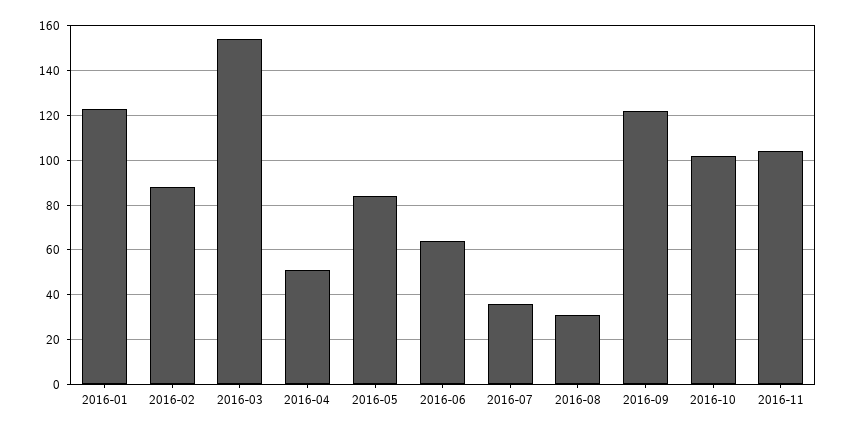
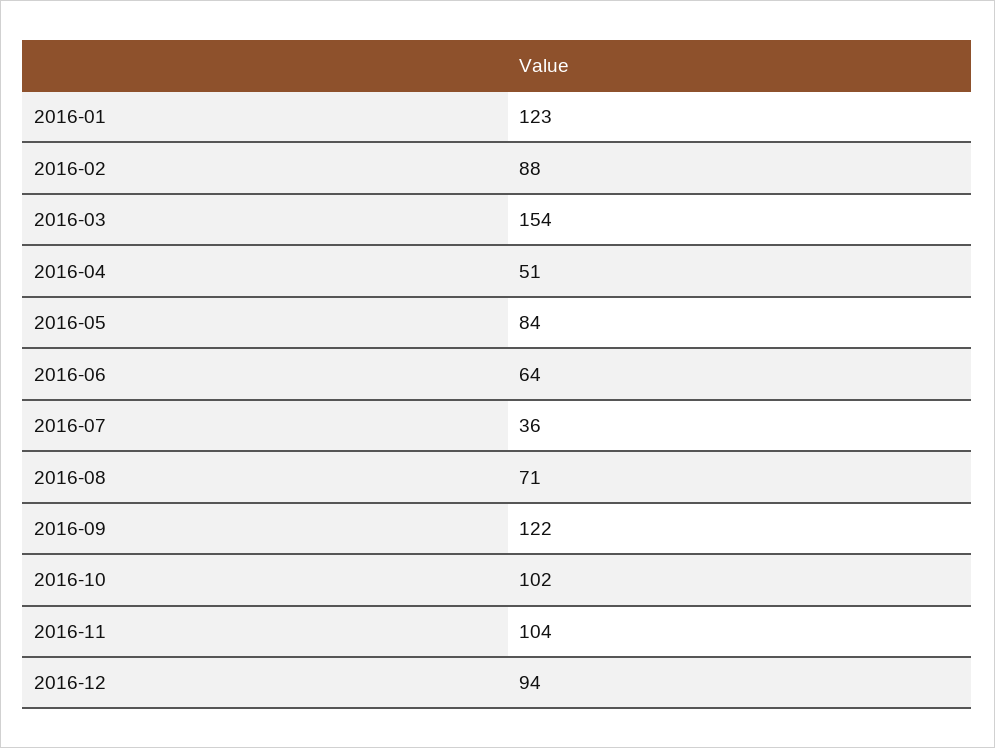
2016-08: 30 -> 71
2016-12: none -> 94

